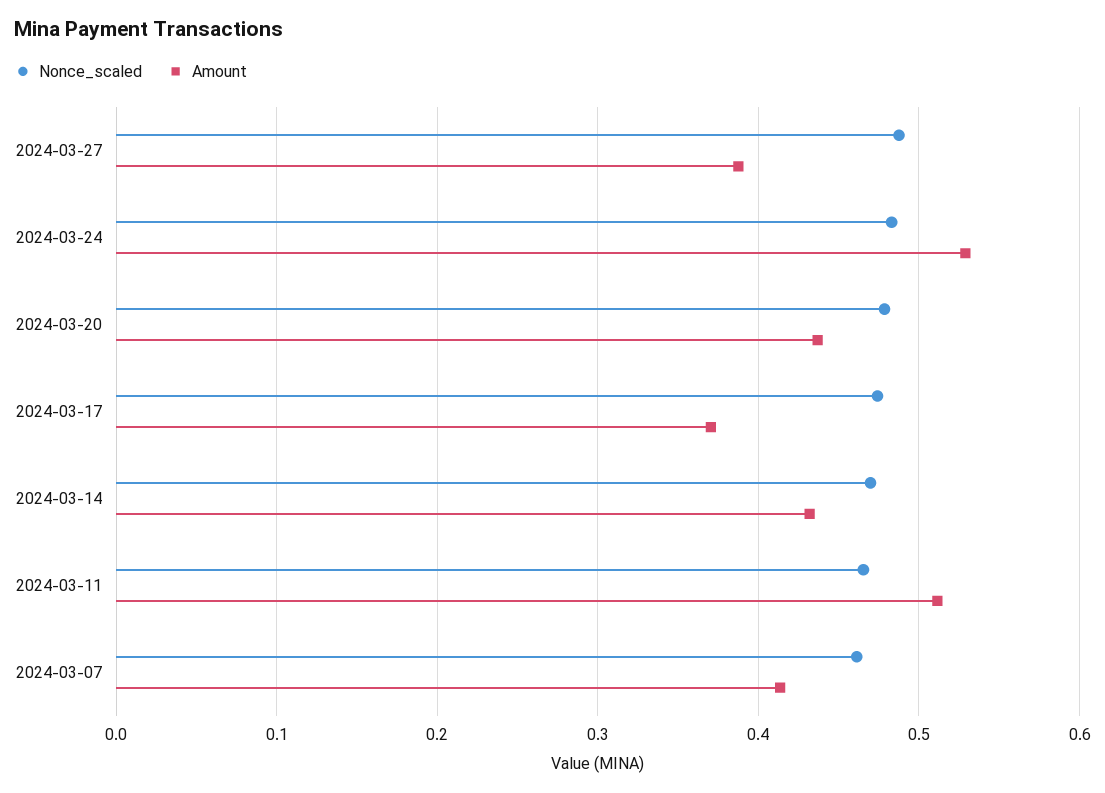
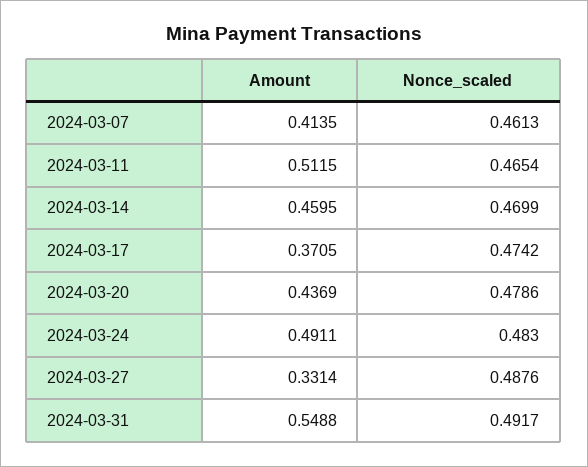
Amount, 2024-03-27: 0.39 -> 0.3314
Amount, 2024-03-24: 0.53 -> 0.4911
Amount, 2024-03-14: 0.43 -> 0.4595
Amount, 2024-03-31: none -> 0.5488
Nonce_scaled, 2024-03-31: none -> 0.4917

